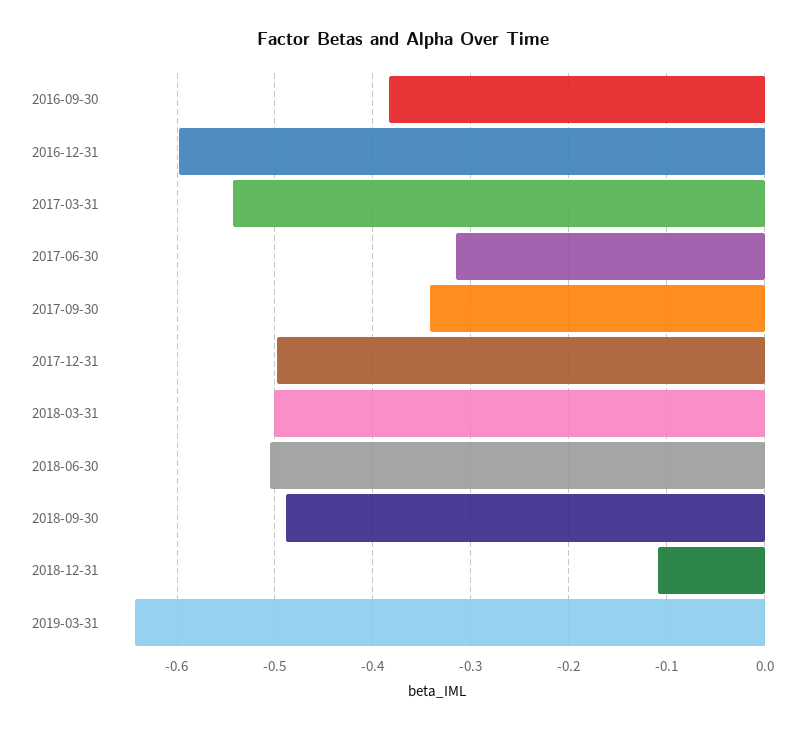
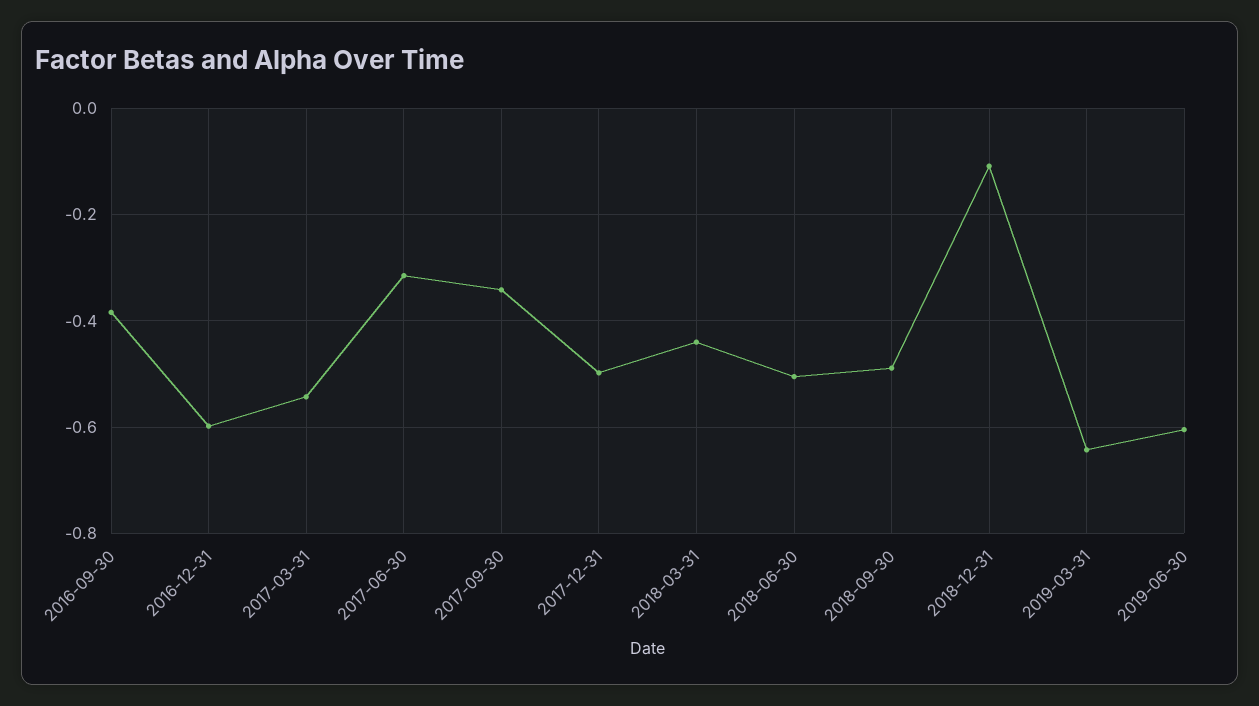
2018-03-31: -0.5 -> -0.44
2019-06-30: none -> -0.6

